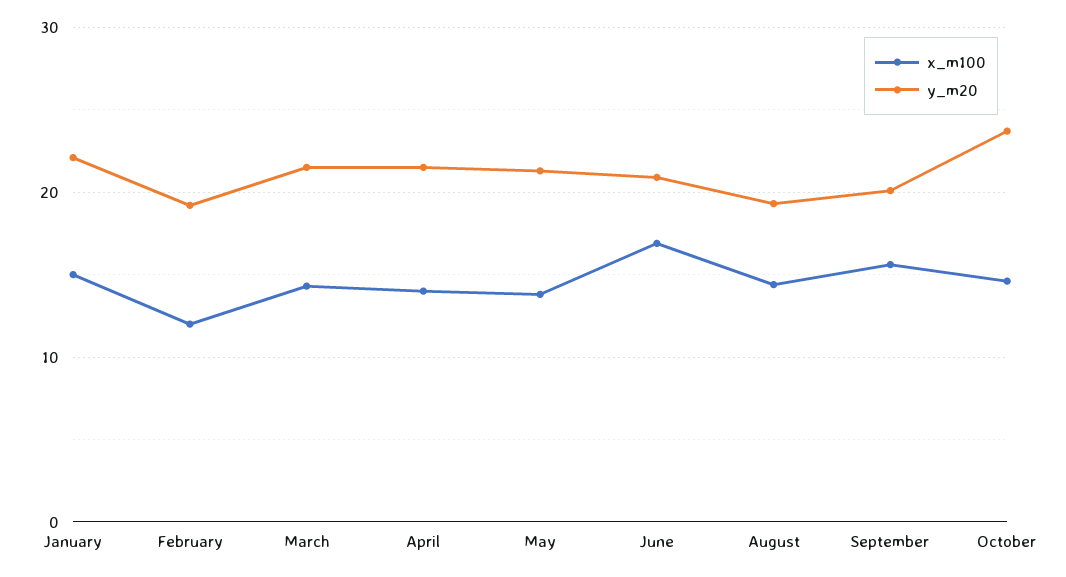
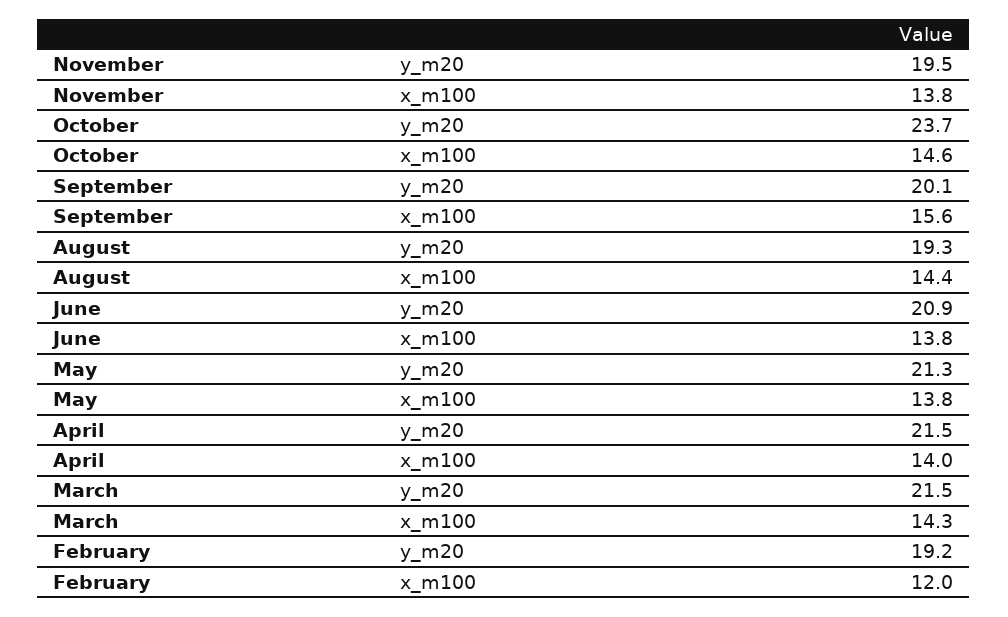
x_m100, January: 15 -> none
y_m20, January: 22 -> none
x_m100, June: 17 -> 13.8
y_m20, November: none -> 19.5
x_m100, November: none -> 13.8

